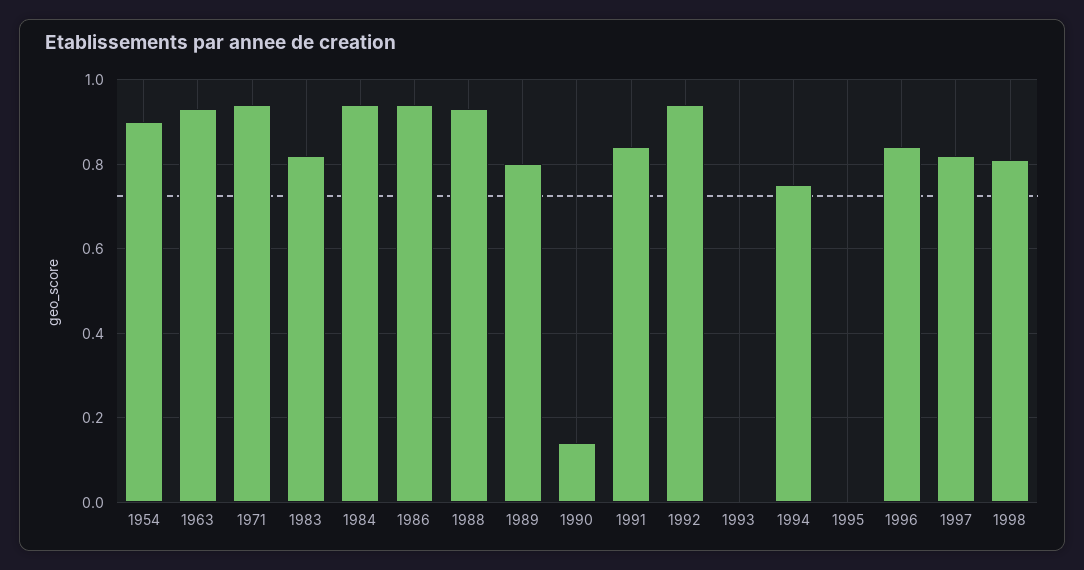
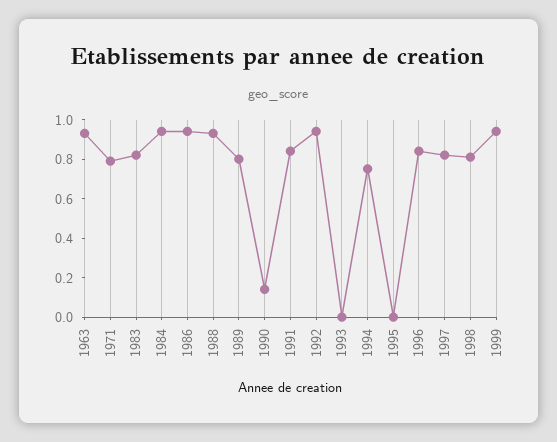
1954: 0.9 -> none
1971: 0.95 -> 0.8
1999: none -> 0.95

